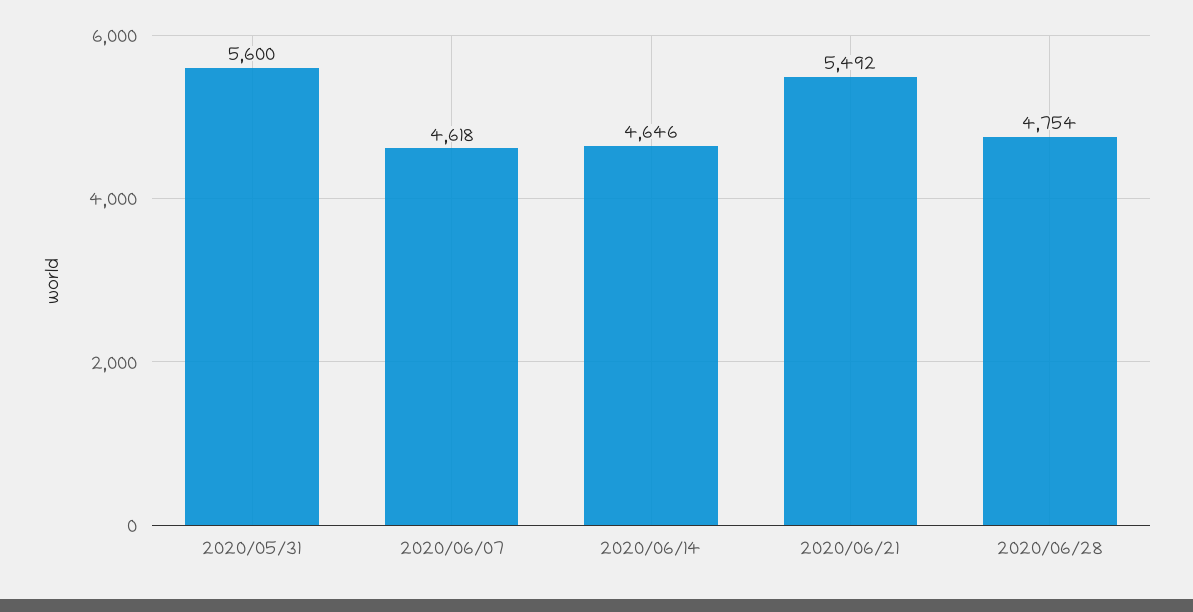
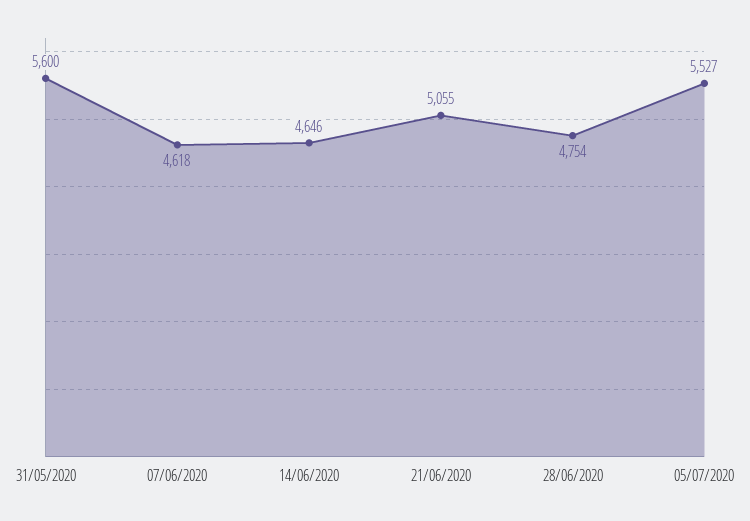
2020/06/21: 5492 -> 5055
05/07/2020: none -> 5527

